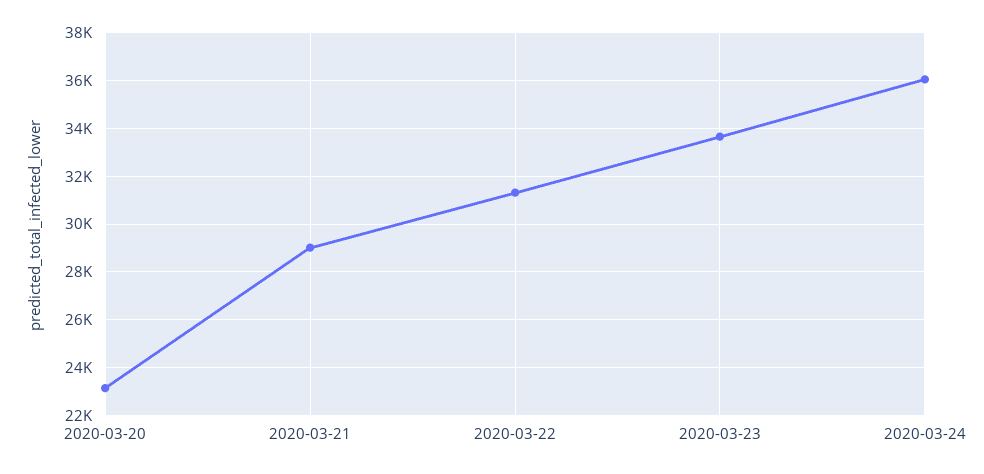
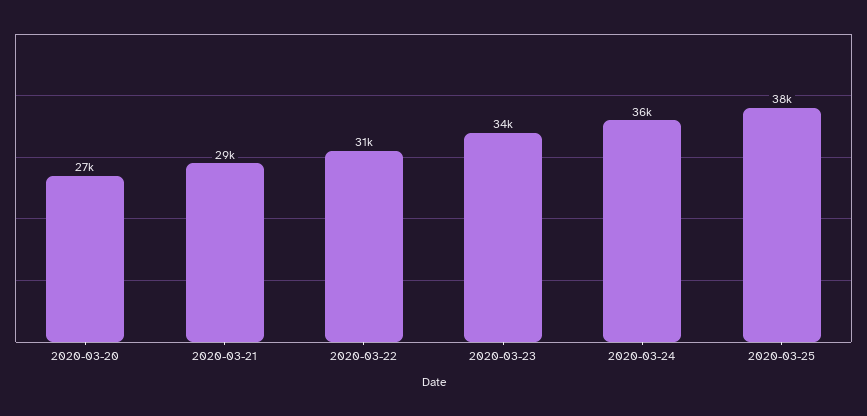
2020-03-20: 23000 -> 27000
2020-03-25: none -> 38000

